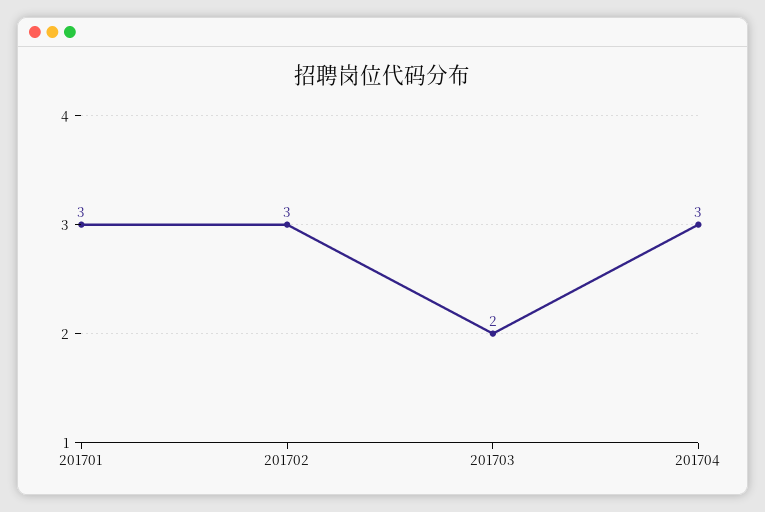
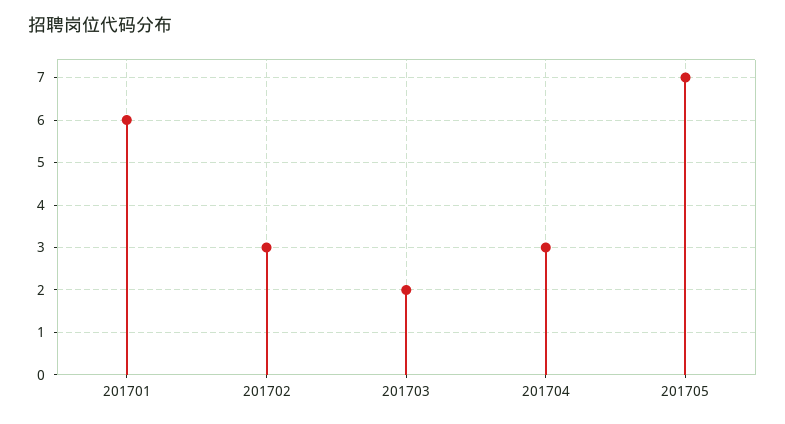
201701: 3 -> 6
201705: none -> 7

